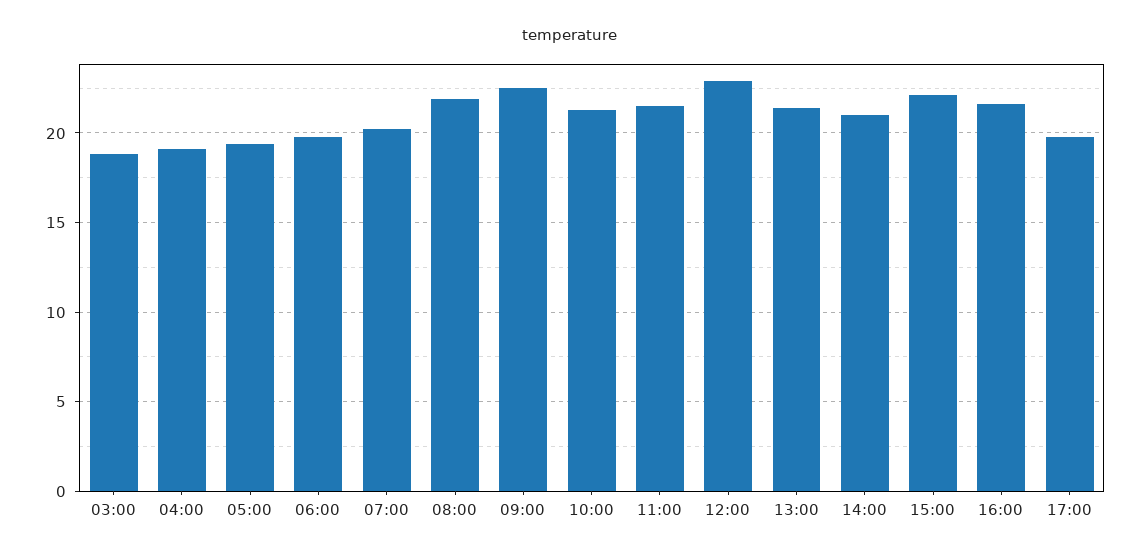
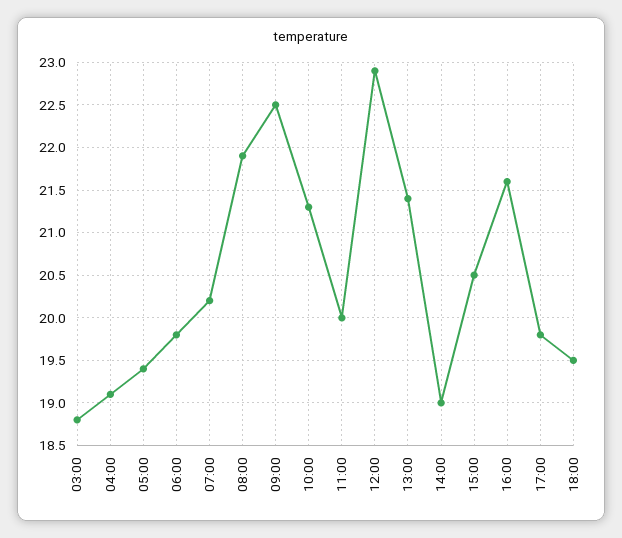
11:00: 21.5 -> 20
14:00: 21 -> 19
15:00: 22 -> 20.5
18:00: none -> 19.5

